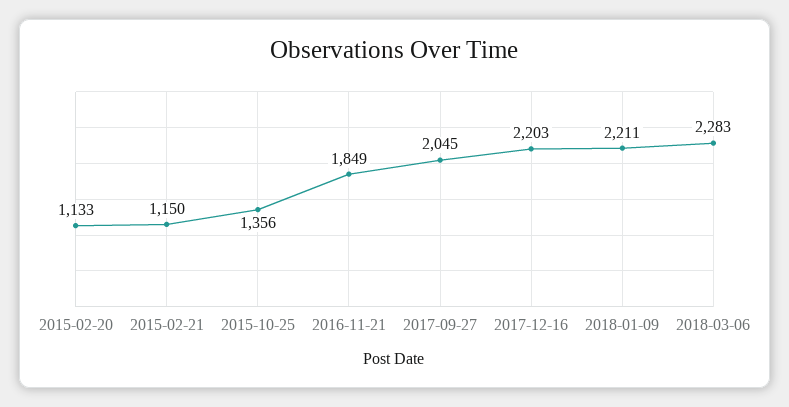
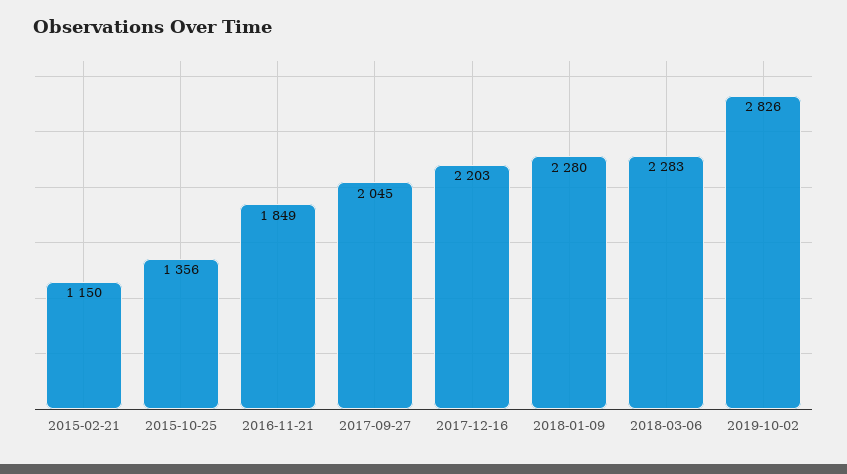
2015-02-20: 1133 -> none
2018-01-09: 2211 -> 2280
2019-10-02: none -> 2826

